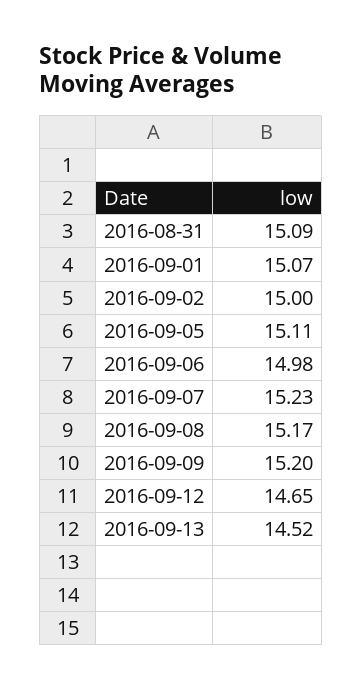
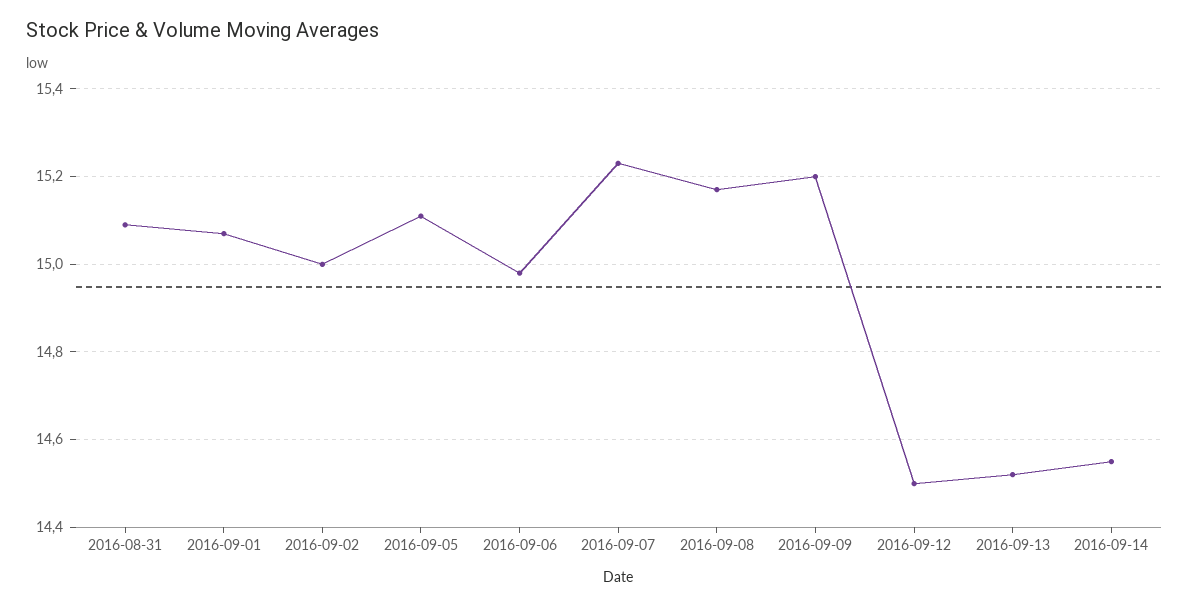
2016-09-12: 14.65 -> 14.5
2016-09-14: none -> 14.55

